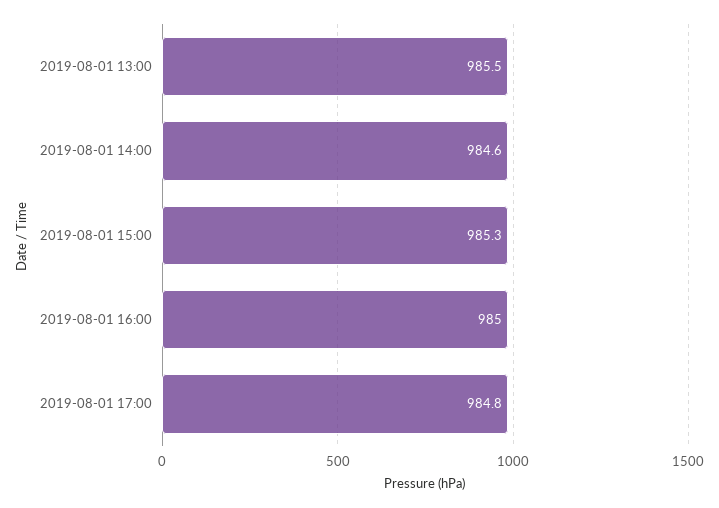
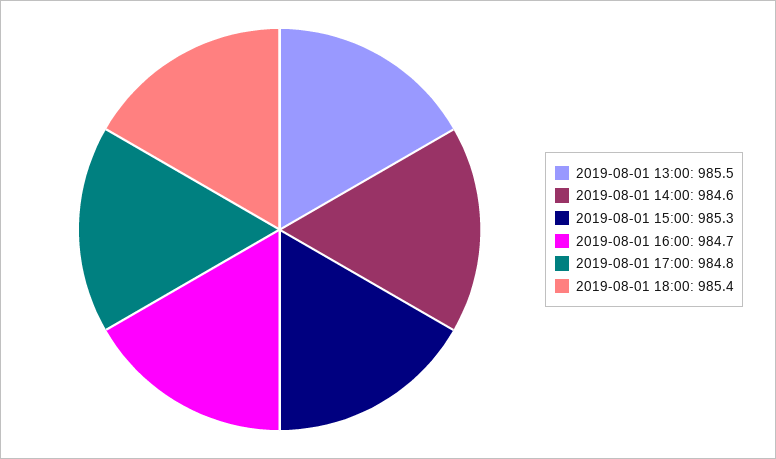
2019-08-01 16:00: 985 -> 984.7
2019-08-01 18:00: none -> 985.4

